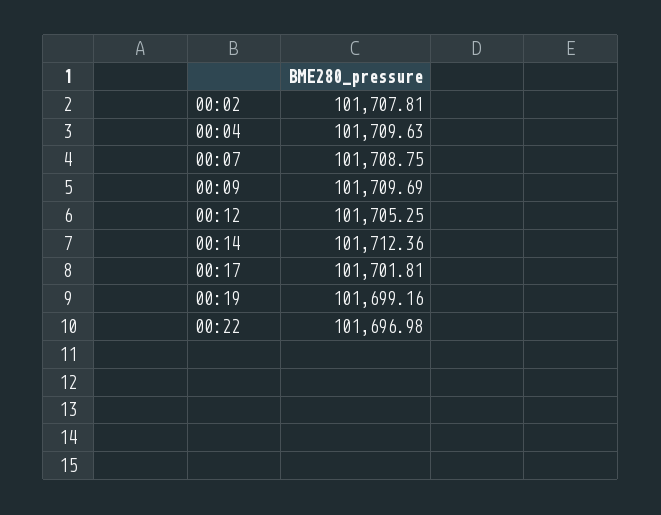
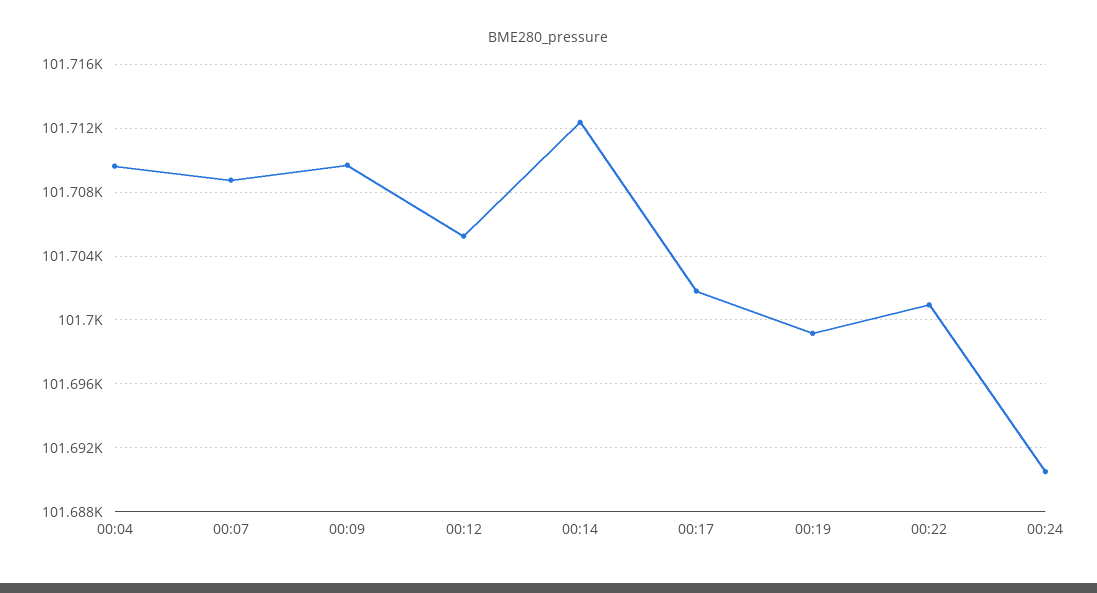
00:02: 101707.81 -> none
00:22: 101696.98 -> 101701
00:24: none -> 101690.5

